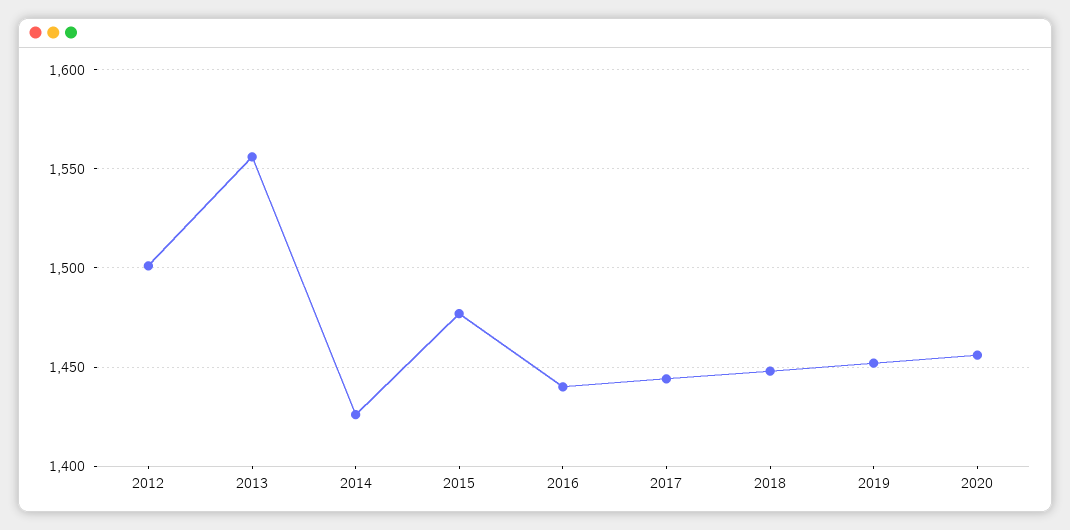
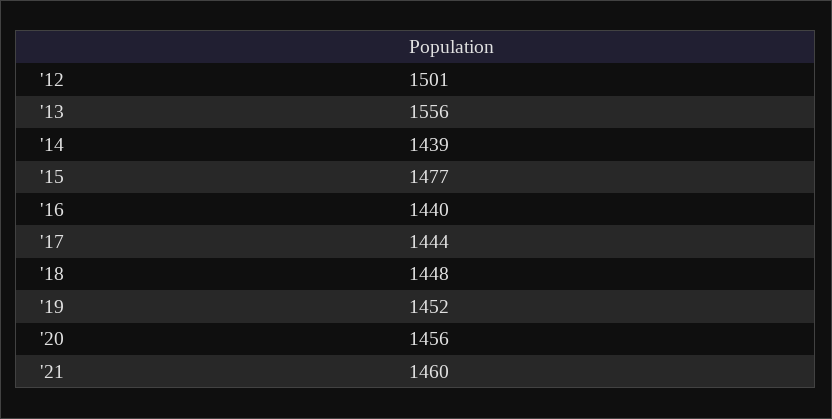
2014: 1425 -> 1439
'21: none -> 1460

